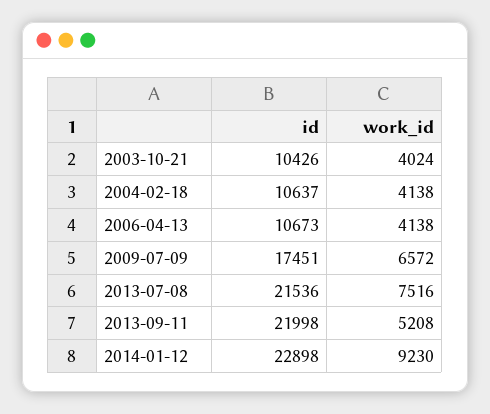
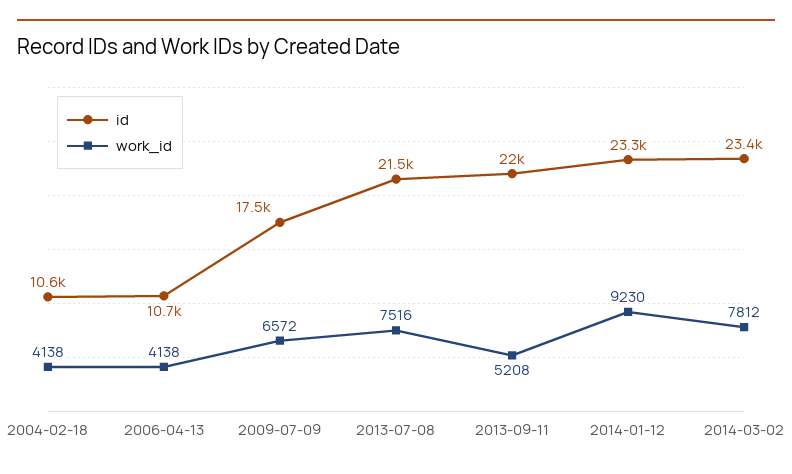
id, 2003-10-21: 10426 -> none
work_id, 2003-10-21: 4024 -> none
id, 2014-01-12: 22898 -> 23300
id, 2014-03-02: none -> 23400
work_id, 2014-03-02: none -> 7812

